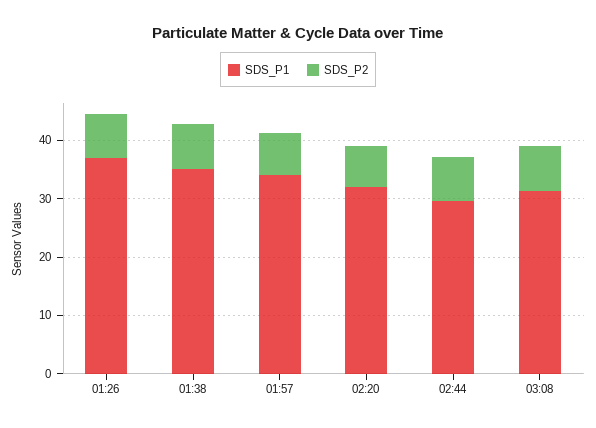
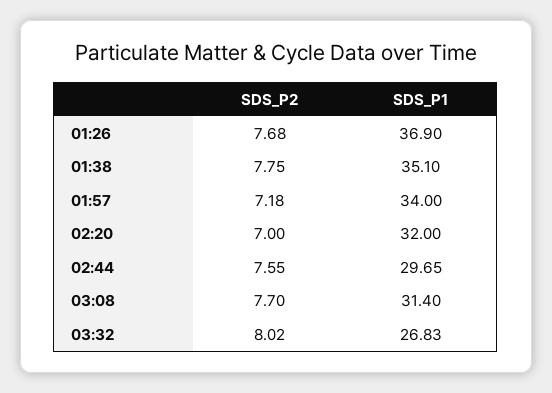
SDS_P2, 03:32: none -> 8.02
SDS_P1, 03:32: none -> 26.83

